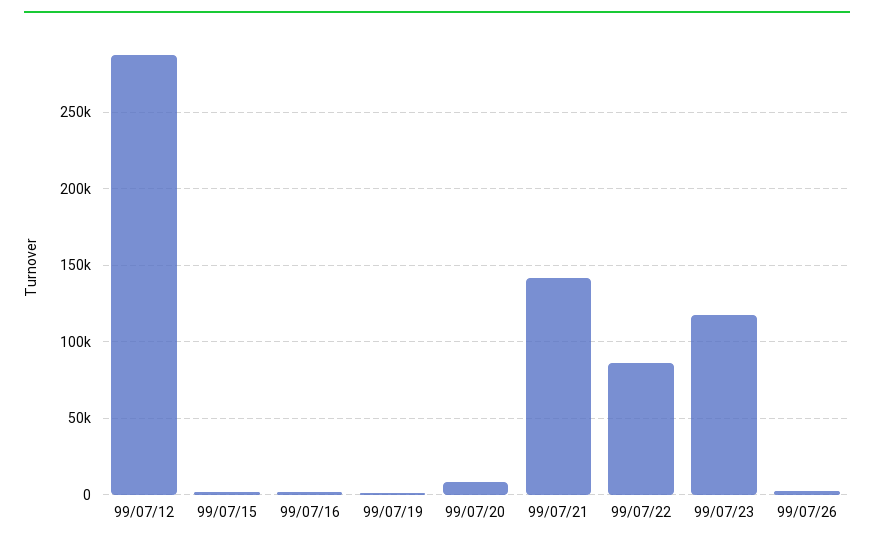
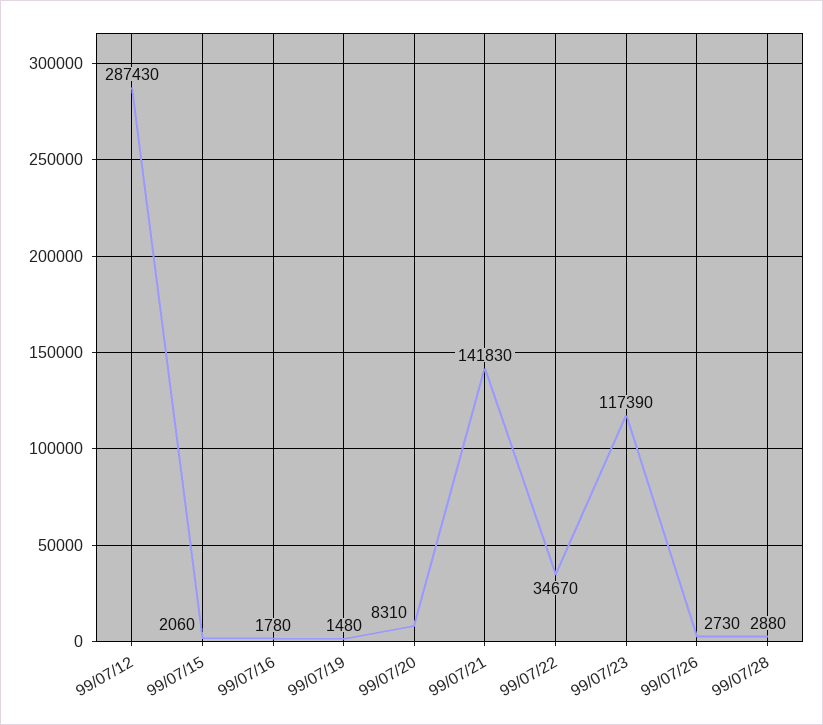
99/07/22: 85000 -> 34670
99/07/28: none -> 2880

